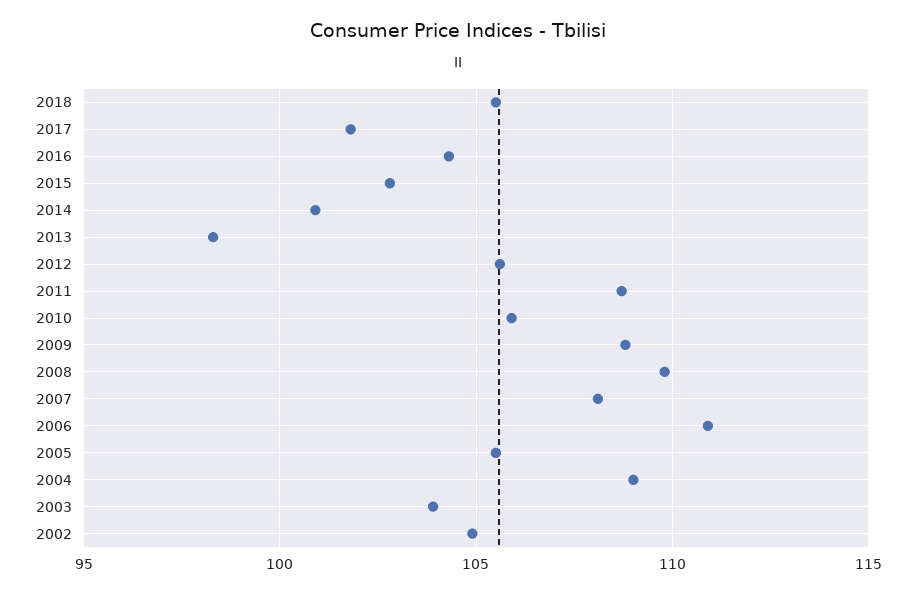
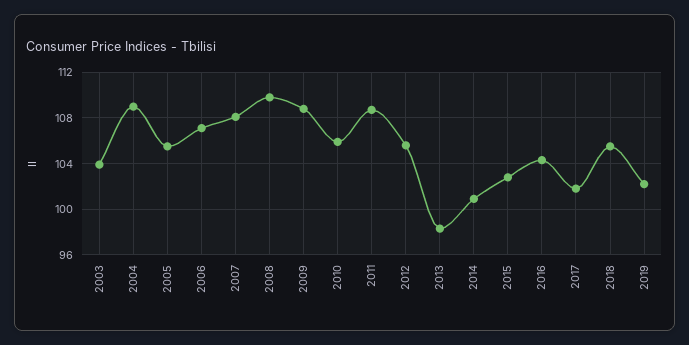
2006: 111 -> 107
2002: 105 -> none
2019: none -> 102

